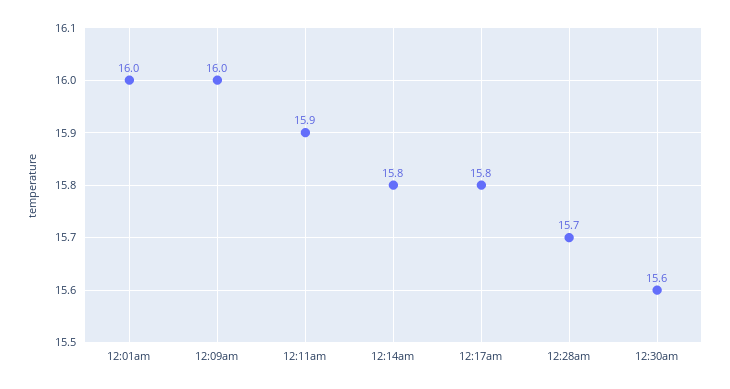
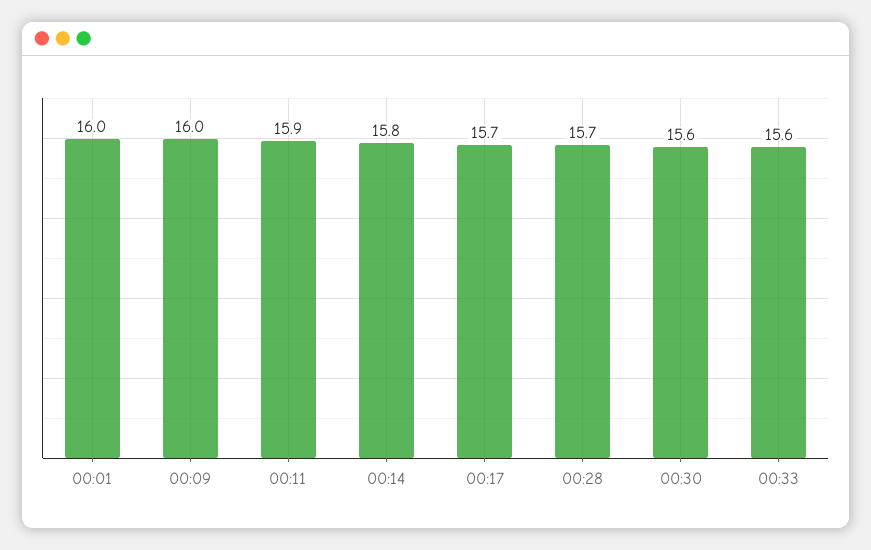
12:17am: 15.8 -> 15.7
00:33: none -> 15.6

